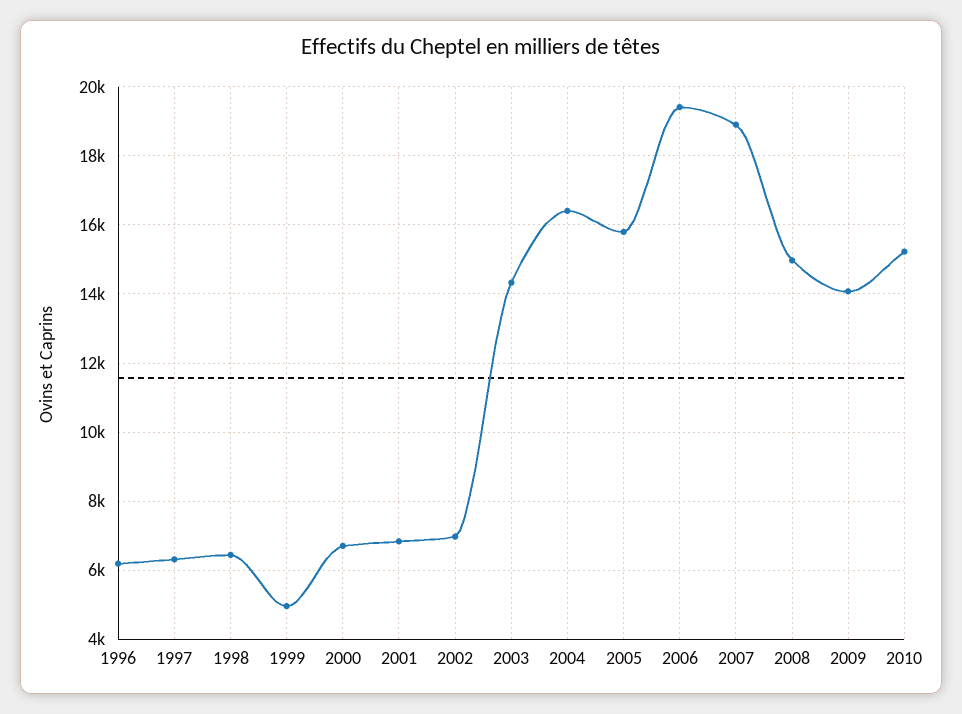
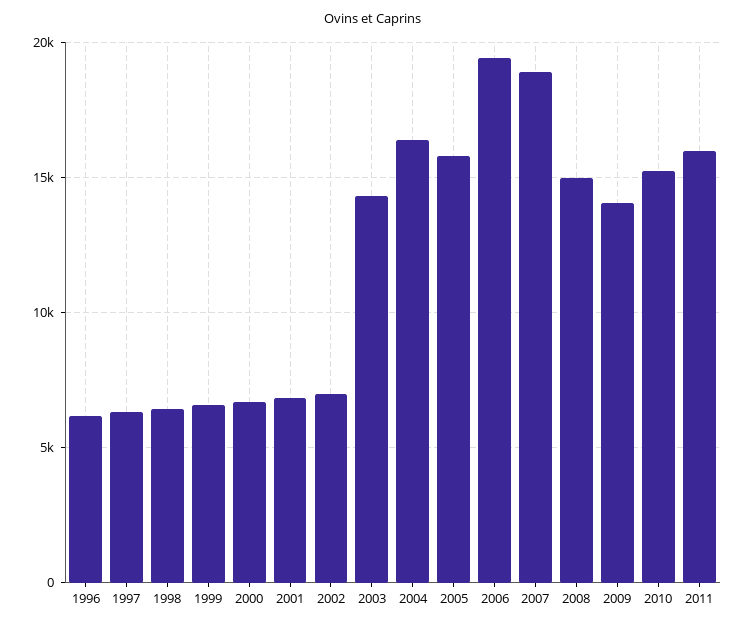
1999: 5000 -> 6500
2011: none -> 16000

